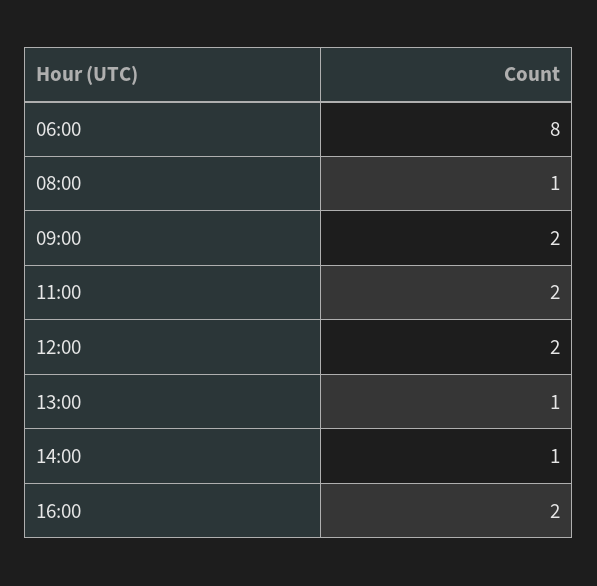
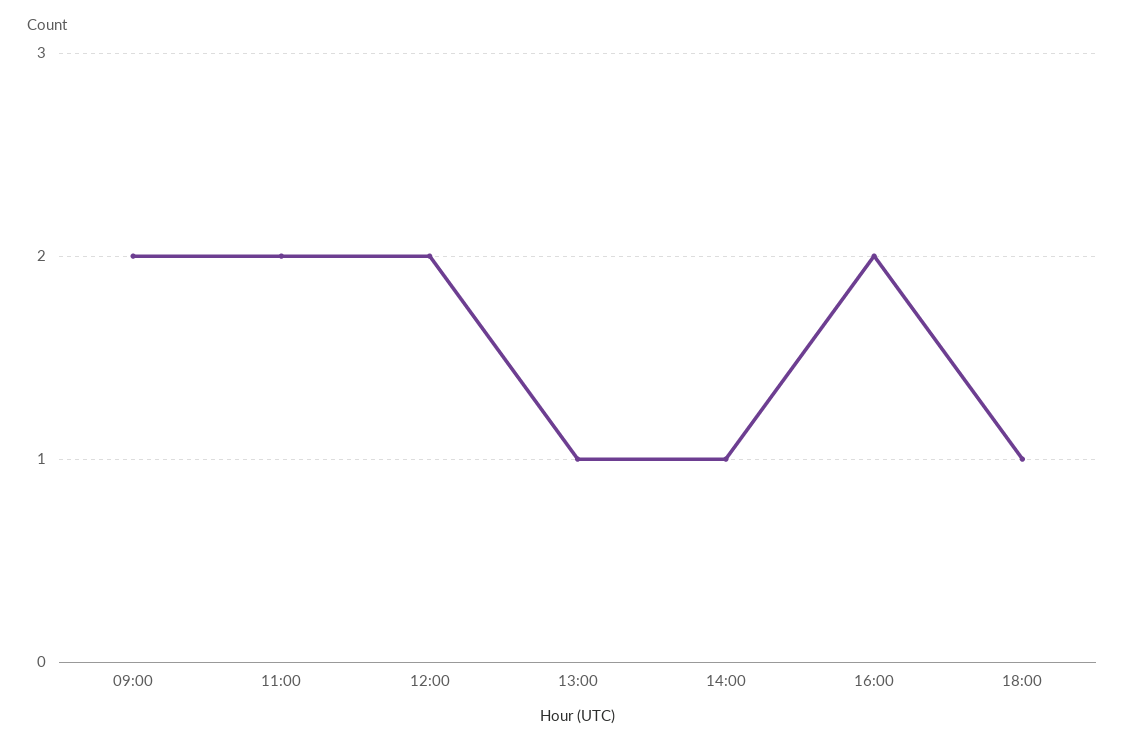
06:00: 8 -> none
08:00: 1 -> none
18:00: none -> 1

